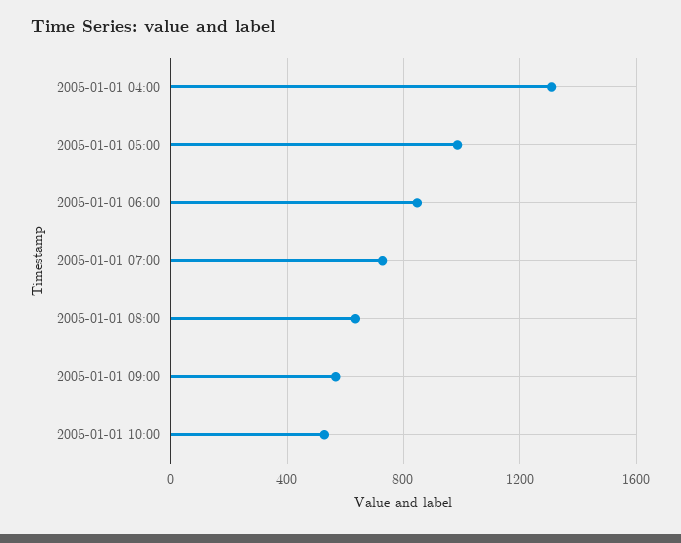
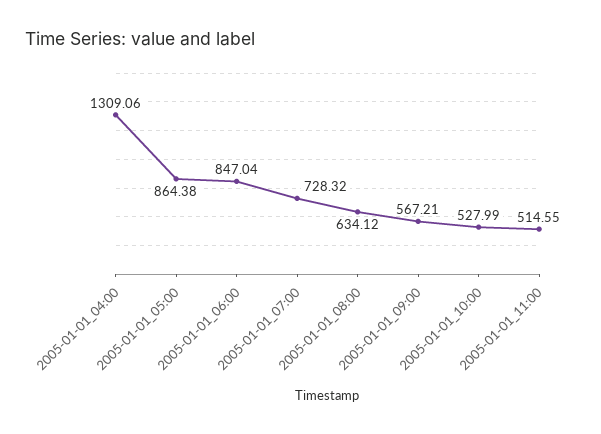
2005-01-01 05:00: 1000 -> 864.38
2005-01-01_11:00: none -> 514.55

